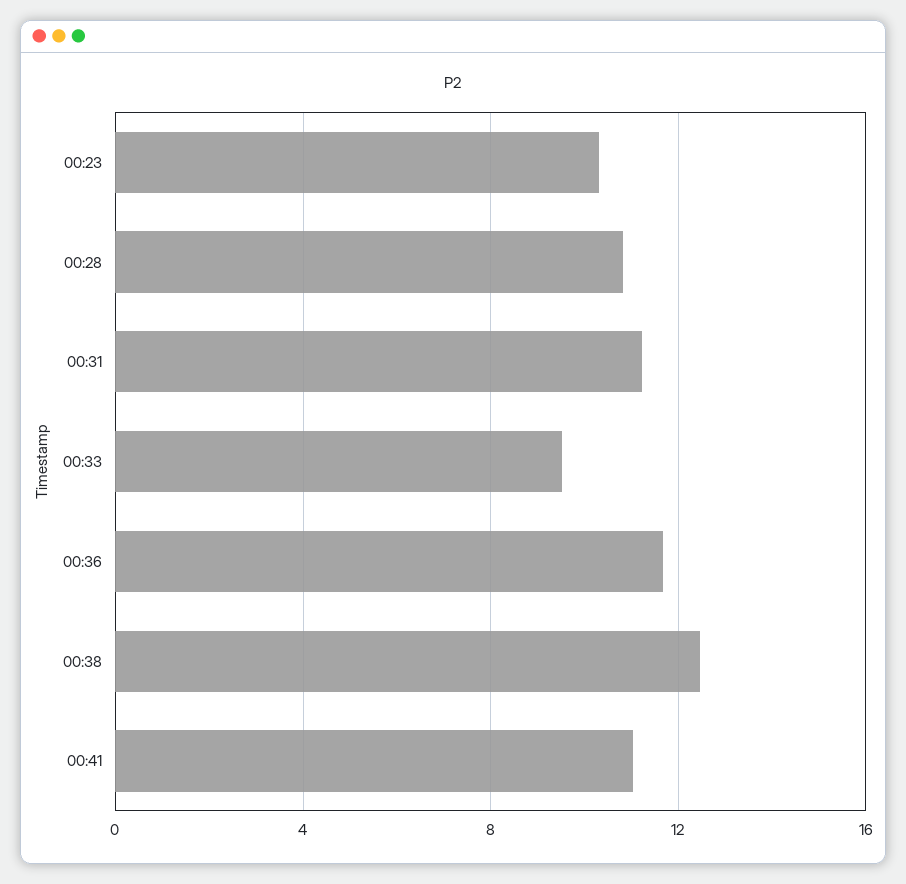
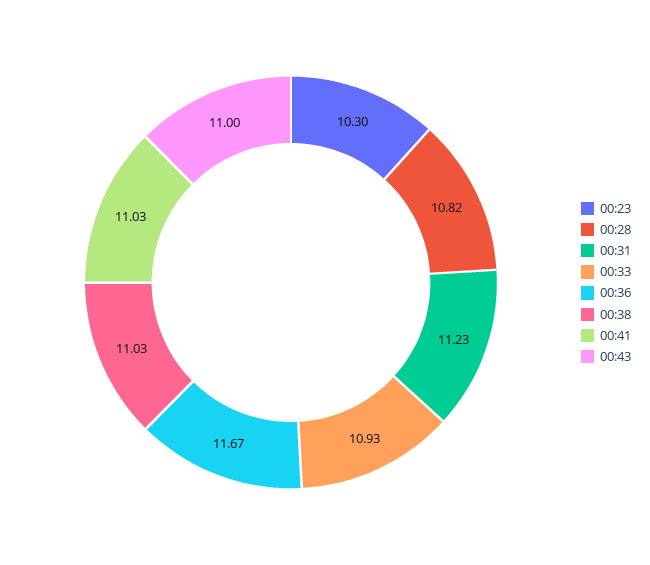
00:33: 9.5 -> 10.93
00:38: 12.5 -> 11.03
00:43: none -> 11

